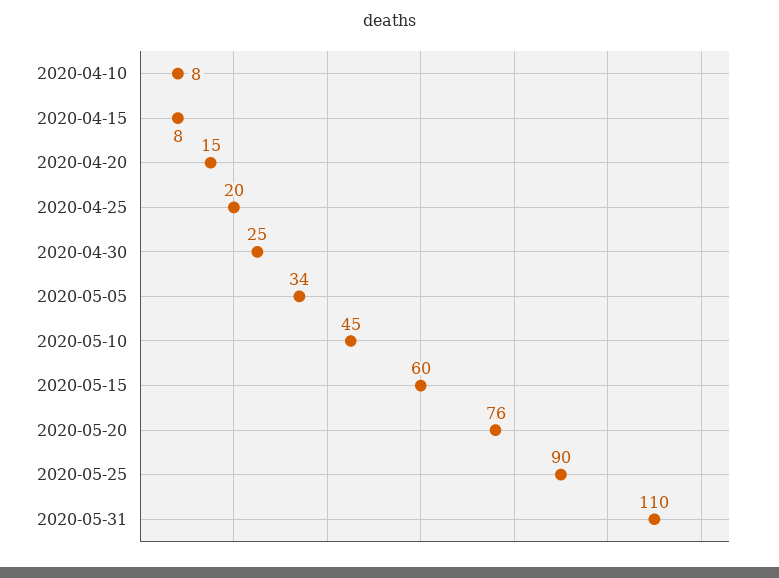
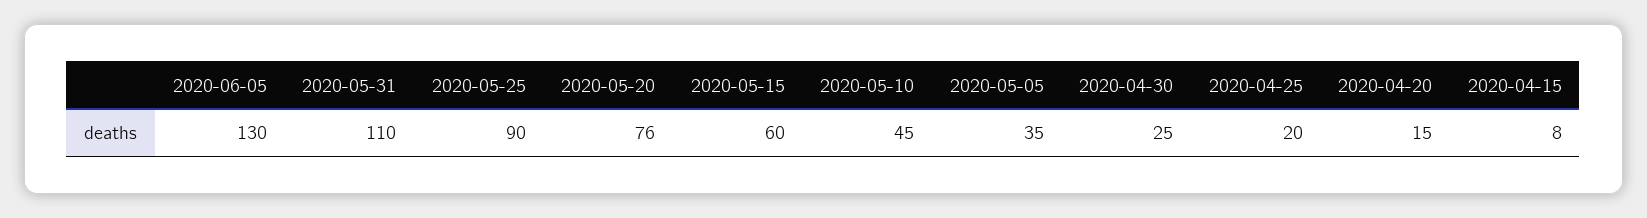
2020-04-10: 8 -> none
2020-05-05: 34 -> 35
2020-06-05: none -> 130

